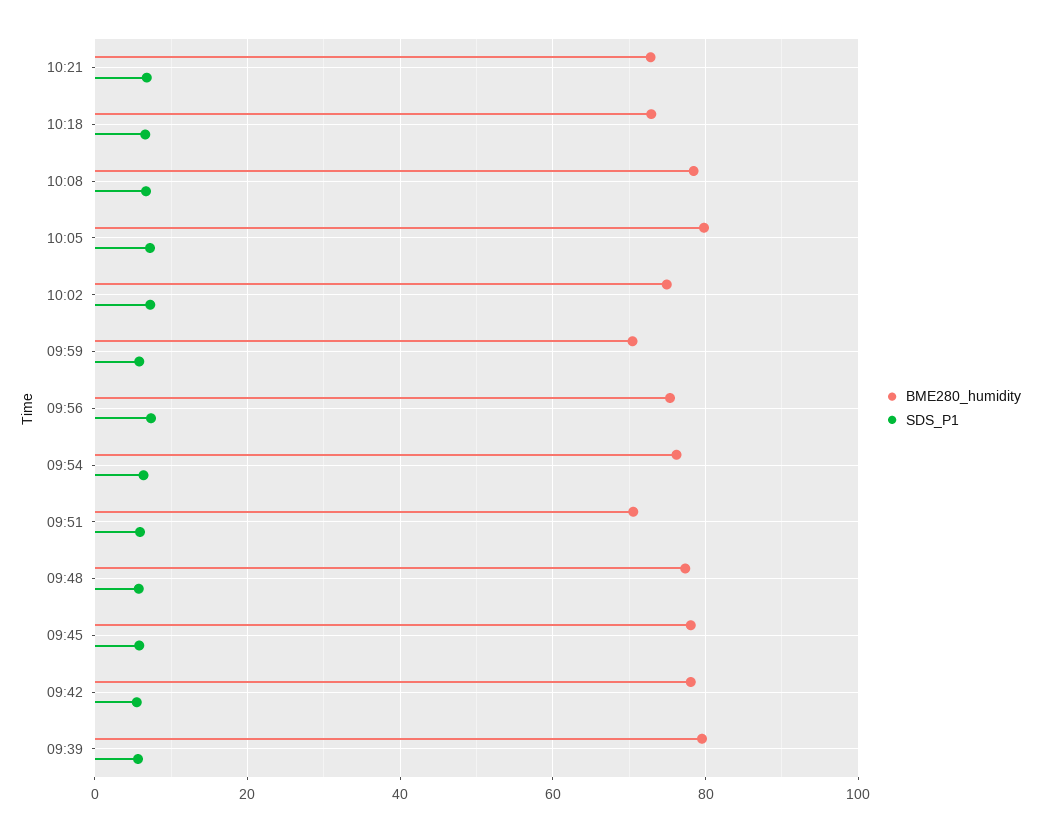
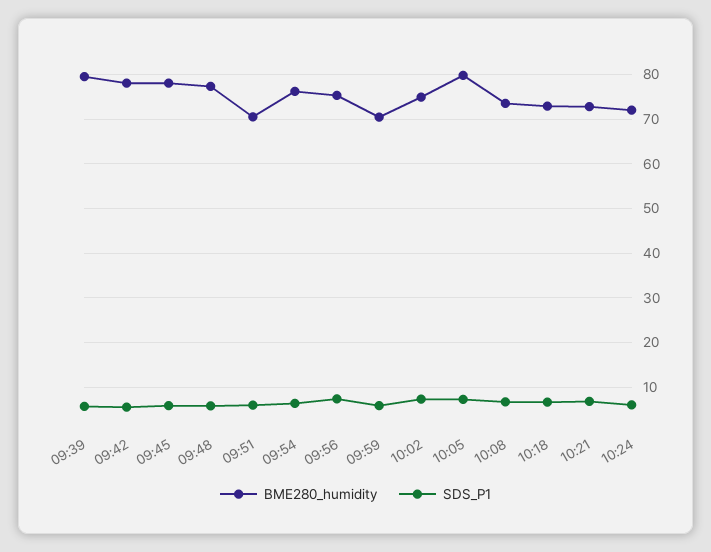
BME280_humidity, 10:08: 78 -> 74
BME280_humidity, 10:24: none -> 72
SDS_P1, 10:24: none -> 6

